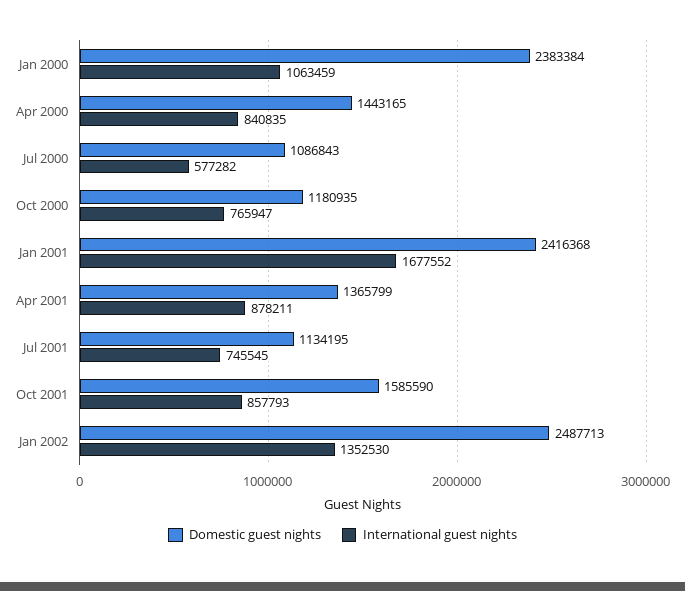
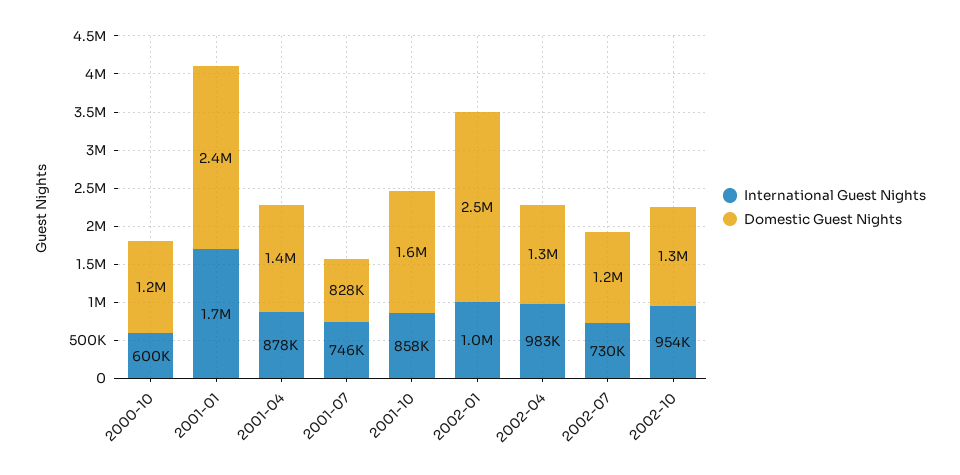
Domestic guest nights, Jan 2000: 2383384 -> none
International guest nights, Jan 2000: 1063459 -> none
Domestic guest nights, Apr 2000: 1443165 -> none
International guest nights, Apr 2000: 840835 -> none
Domestic guest nights, Jul 2000: 1086843 -> none
International guest nights, Jul 2000: 577282 -> none
International guest nights, Oct 2000: 765947 -> 600000
Domestic guest nights, Jul 2001: 1134195 -> 828000
International guest nights, Jan 2002: 1352530 -> 1000000
International guest nights, 2002-04: none -> 983000
Domestic guest nights, 2002-04: none -> 1300000
International guest nights, 2002-07: none -> 730000
Domestic guest nights, 2002-07: none -> 1200000
International guest nights, 2002-10: none -> 954000
Domestic guest nights, 2002-10: none -> 1300000

